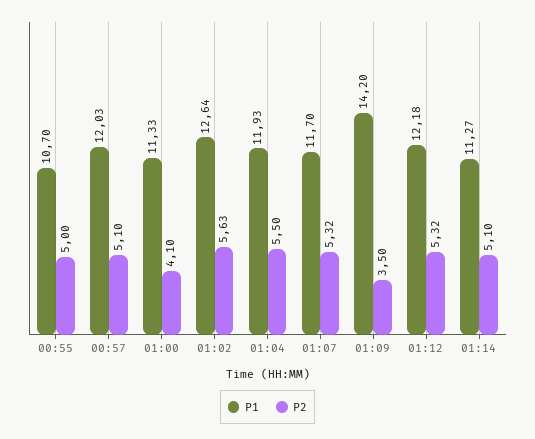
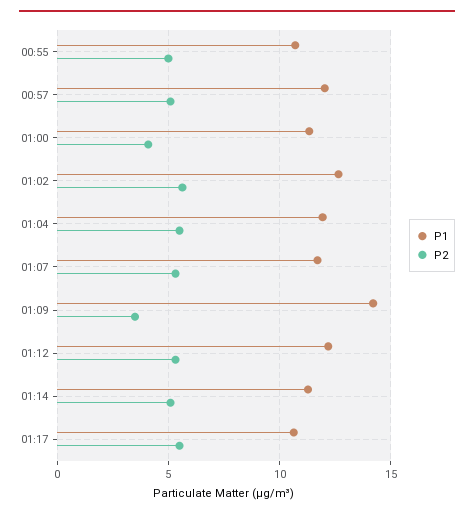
P1, 01:17: none -> 10.5
P2, 01:17: none -> 5.5

